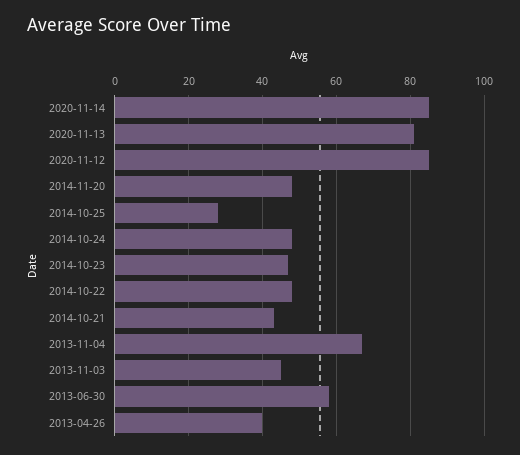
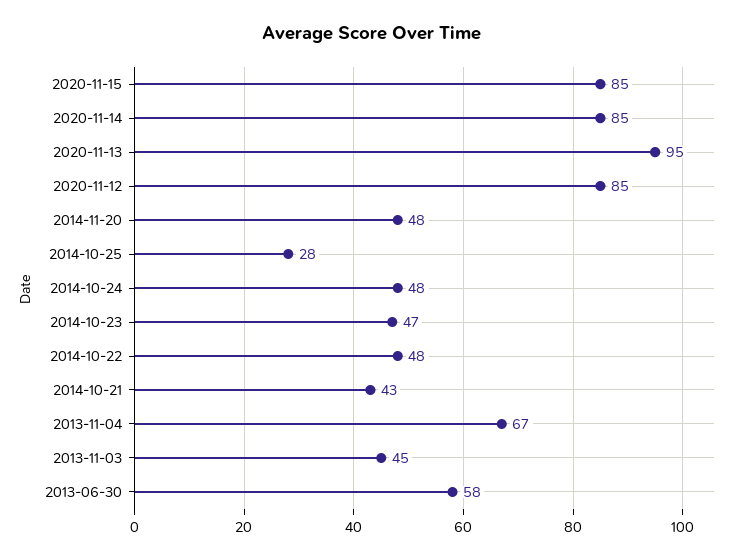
2020-11-13: 80 -> 95
2013-04-26: 40 -> none
2020-11-15: none -> 85

